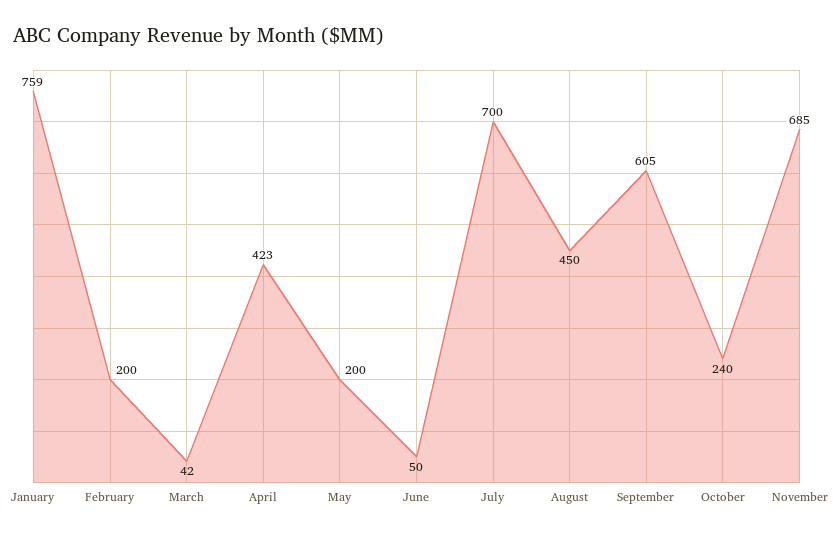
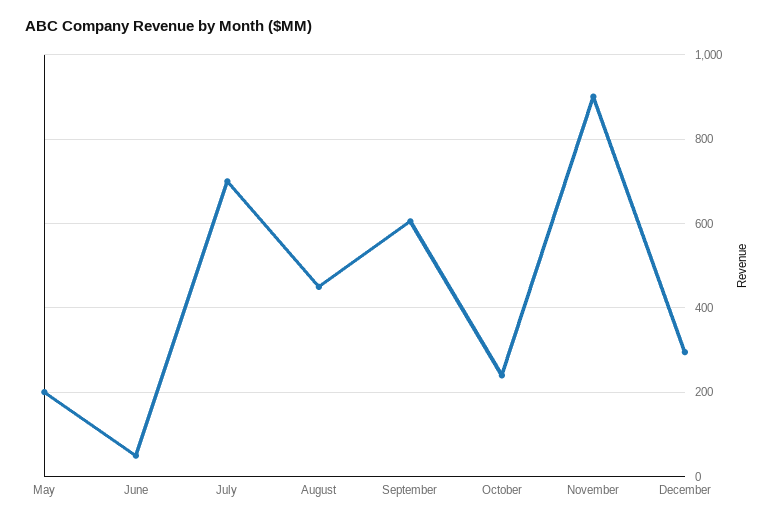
January: 759 -> none
February: 200 -> none
March: 42 -> none
April: 423 -> none
November: 685 -> 900
December: none -> 300

